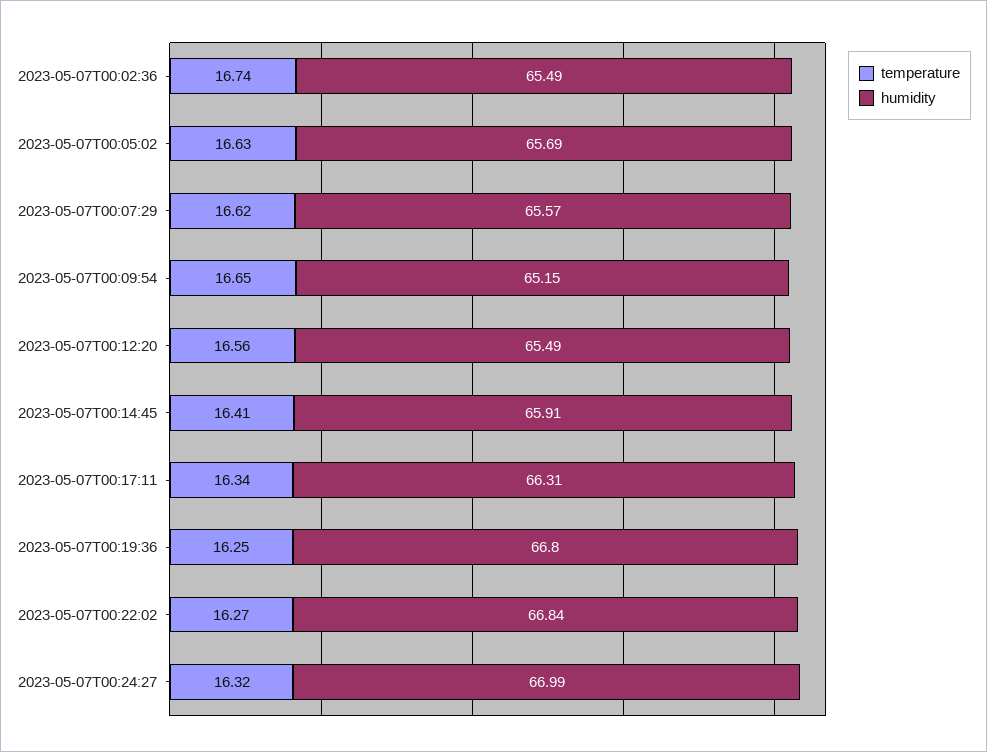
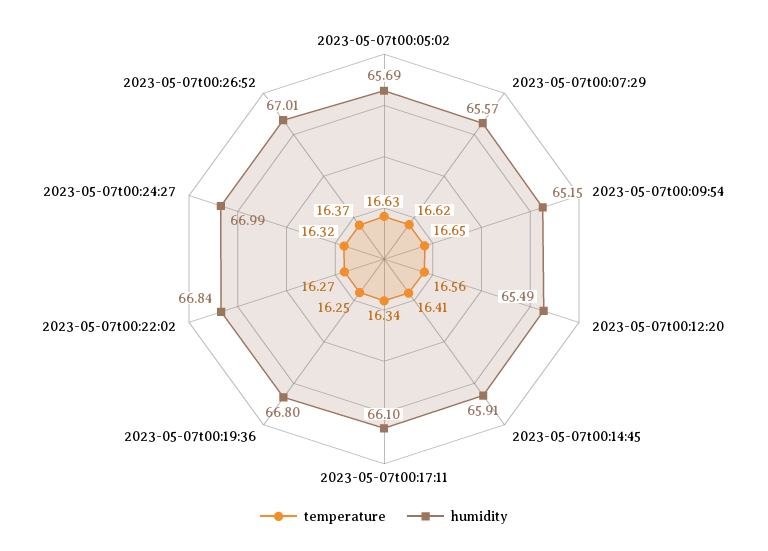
temperature, 2023-05-07T00:02:36: 16.74 -> none
humidity, 2023-05-07T00:02:36: 65.49 -> none
humidity, 2023-05-07T00:17:11: 66.31 -> 66.1
temperature, 2023-05-07t00:26:52: none -> 16.37
humidity, 2023-05-07t00:26:52: none -> 67.01

